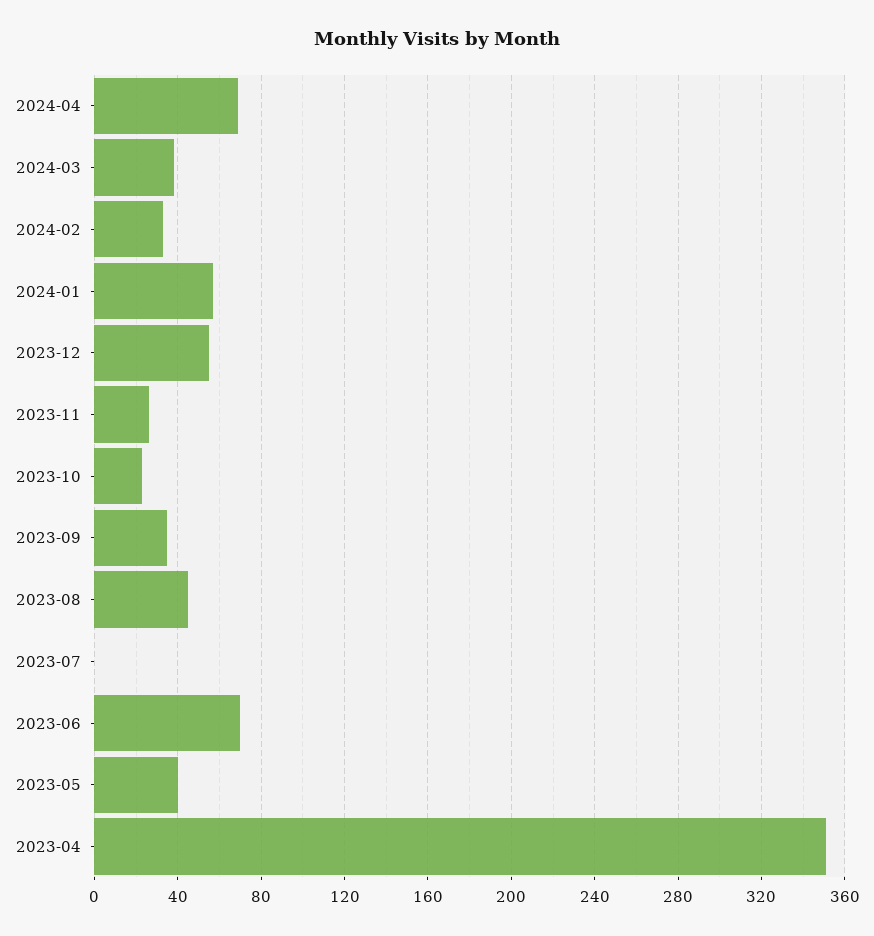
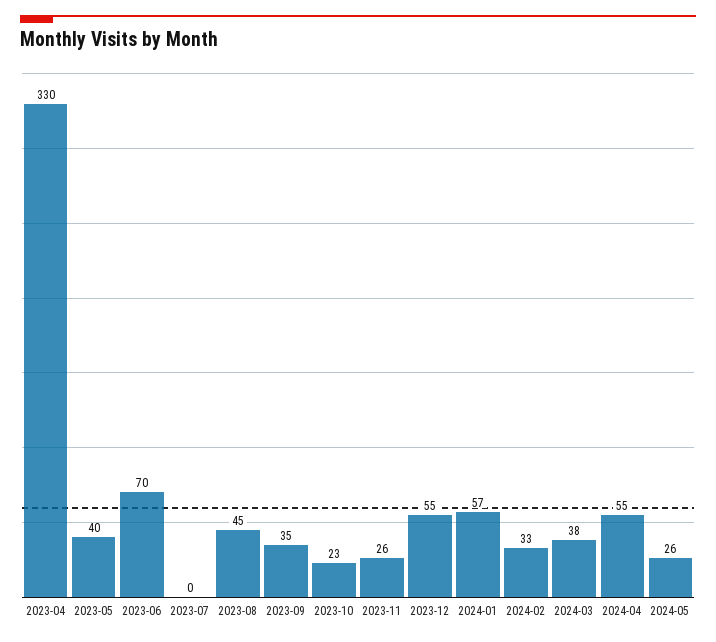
2024-04: 70 -> 55
2023-04: 350 -> 330
2024-05: none -> 26

